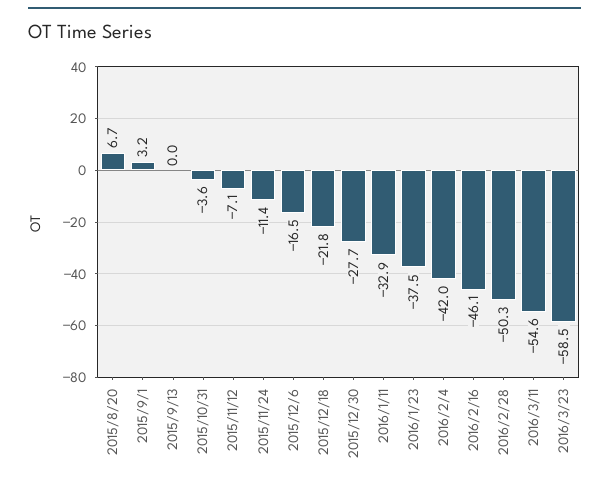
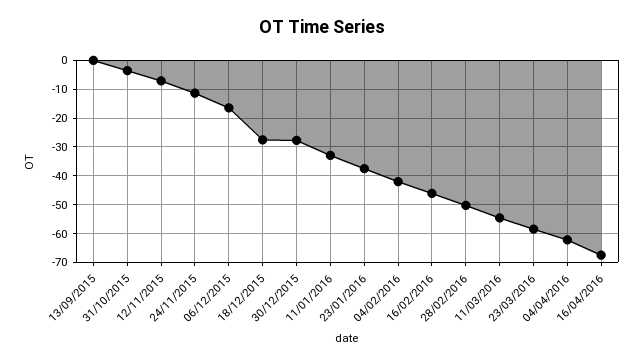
2015/8/20: 6.7 -> none
2015/9/1: 3.2 -> none
2015/12/18: -21.8 -> -27.5
04/04/2016: none -> -62.5
16/04/2016: none -> -67.5

